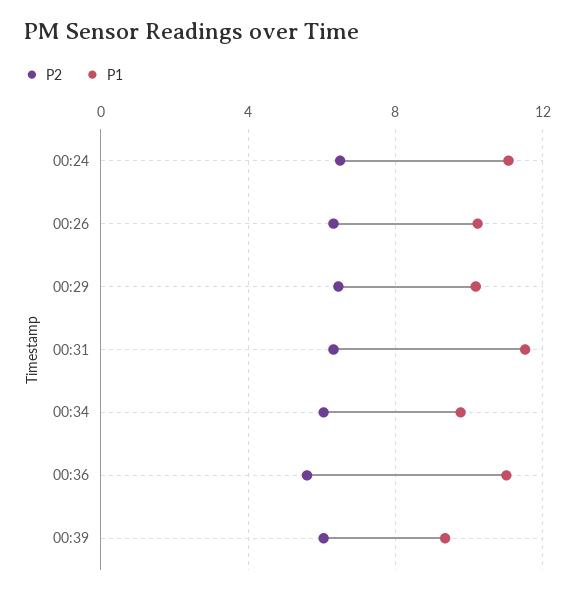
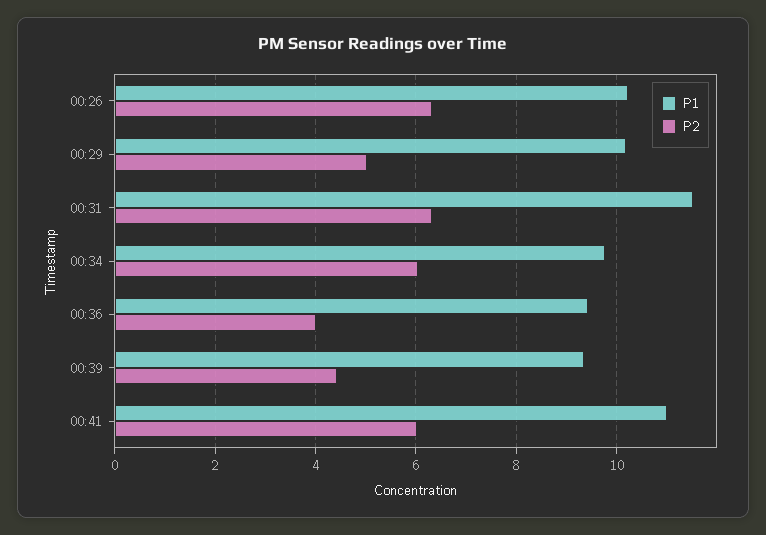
P2, 00:24: 6.5 -> none
P1, 00:24: 11 -> none
P2, 00:29: 6.5 -> 5
P2, 00:36: 5.5 -> 4
P1, 00:36: 11 -> 9.4
P2, 00:39: 6 -> 4.4
P1, 00:41: none -> 11
P2, 00:41: none -> 6

